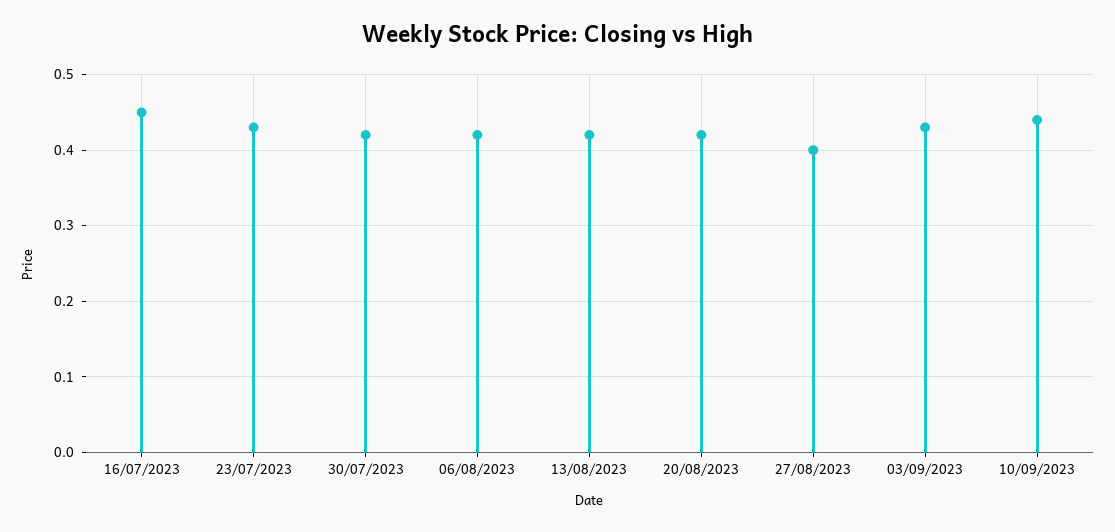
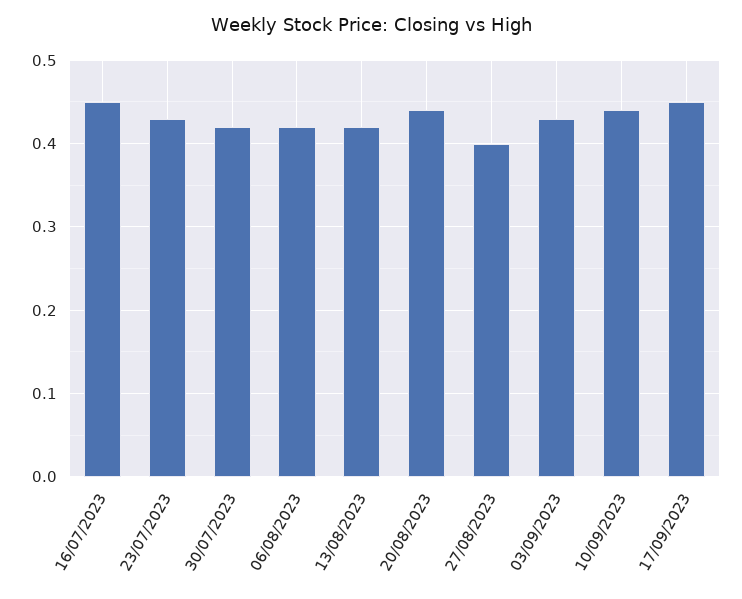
20/08/2023: 0.42 -> 0.44
17/09/2023: none -> 0.45

